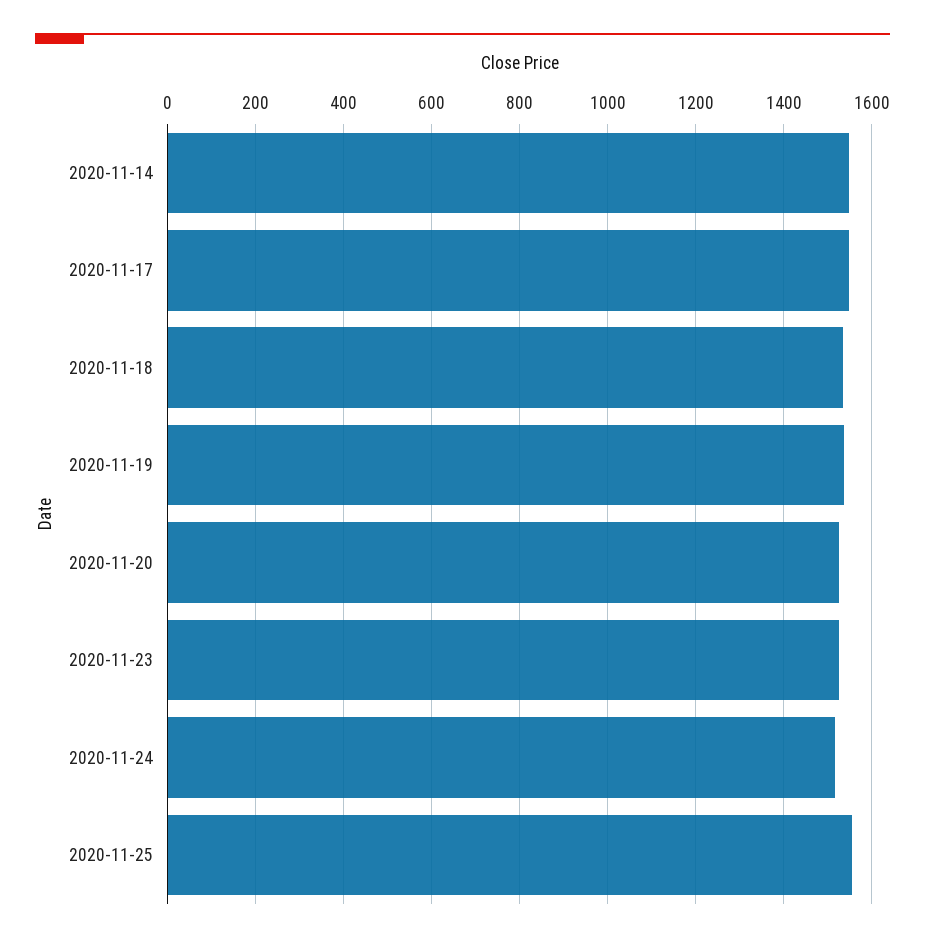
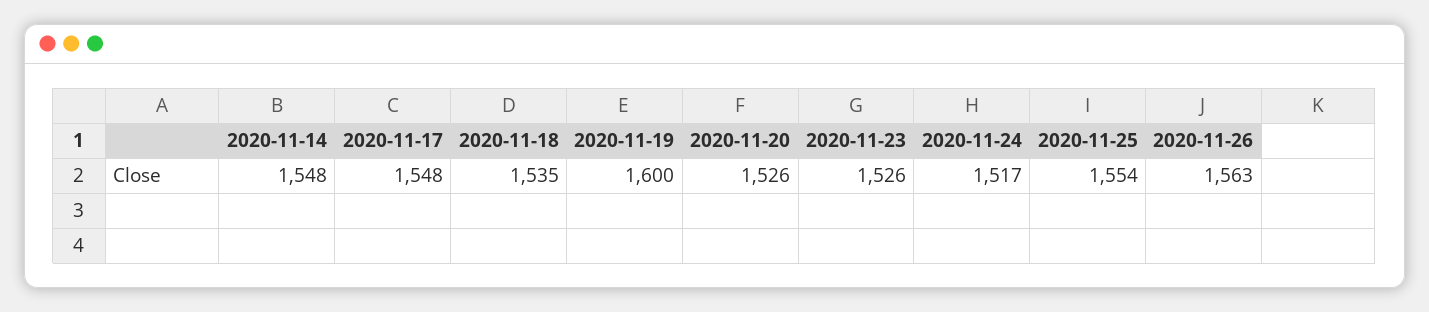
2020-11-19: 1540 -> 1600
2020-11-26: none -> 1563

